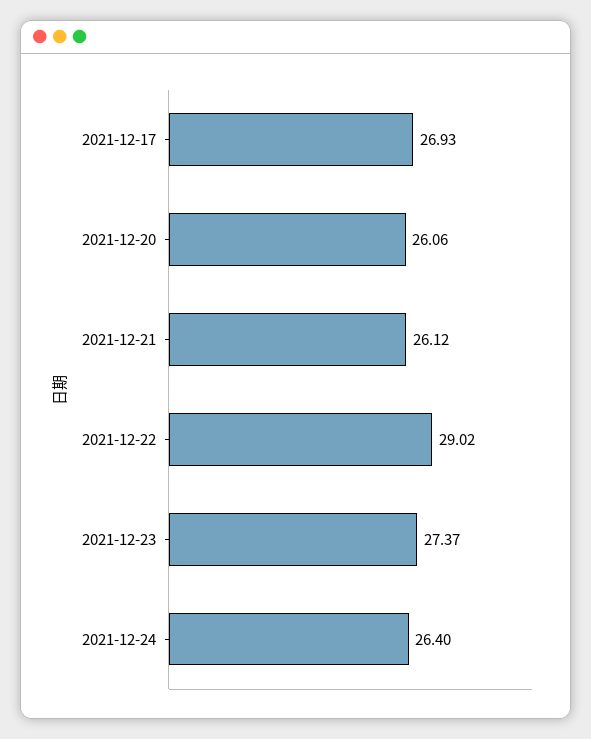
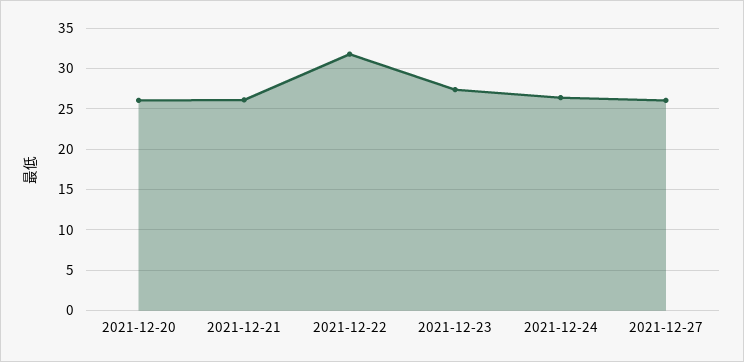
2021-12-17: 26.93 -> none
2021-12-22: 29.02 -> 32
2021-12-27: none -> 26

